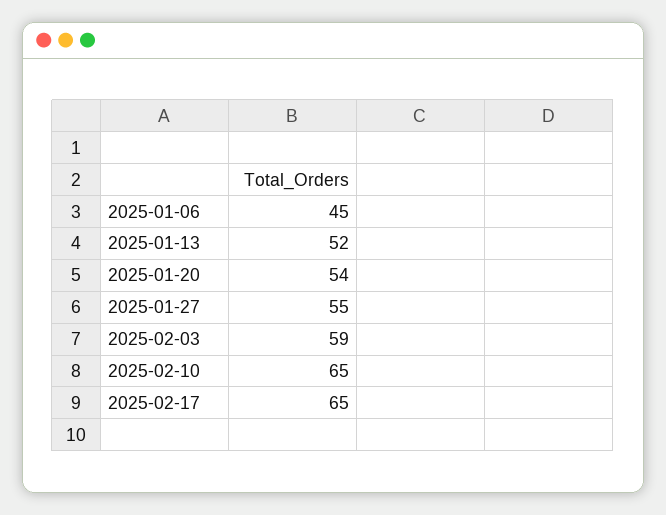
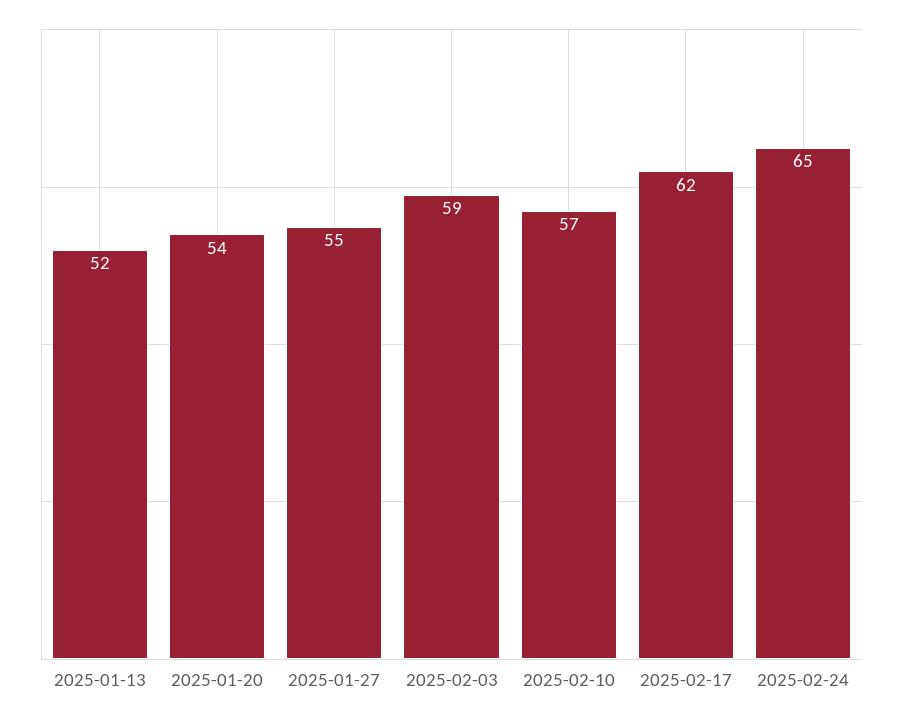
2025-01-06: 45 -> none
2025-02-10: 65 -> 57
2025-02-17: 65 -> 62
2025-02-24: none -> 65

